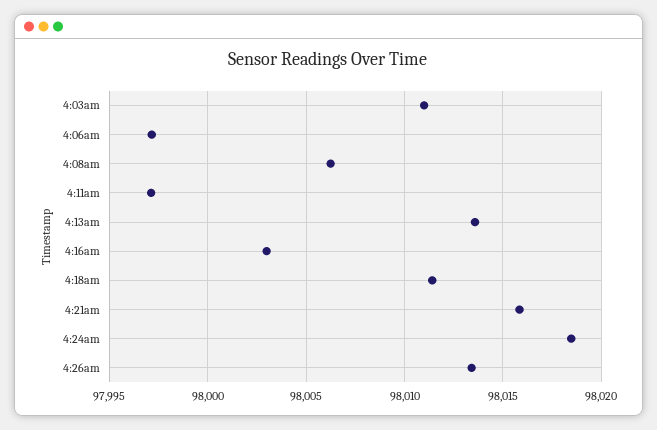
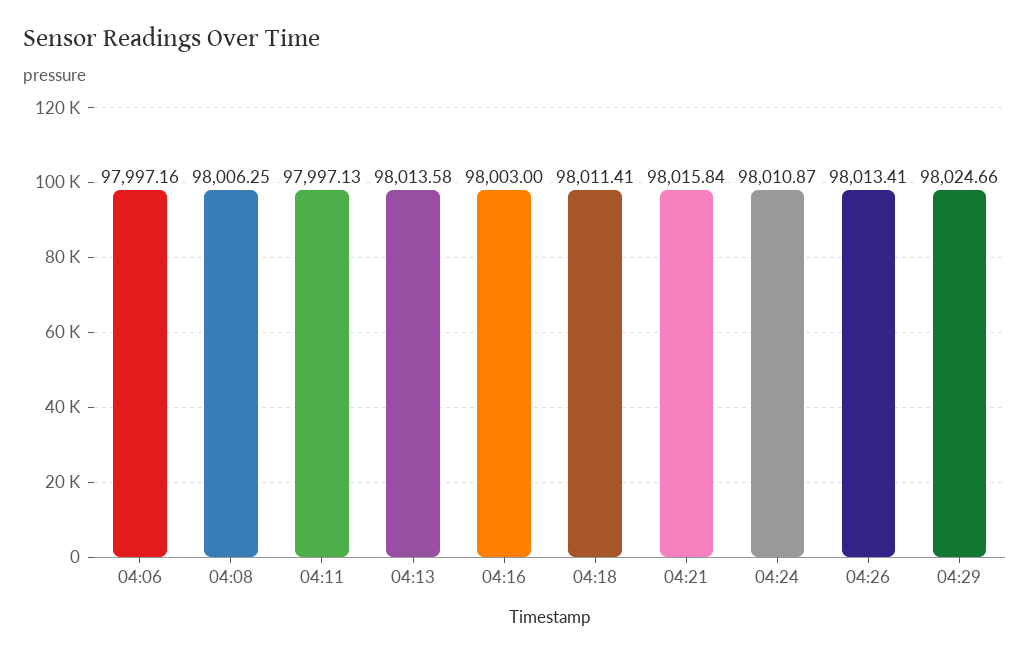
4:03am: 98011 -> none
4:24am: 98018.5 -> 98010.87
04:29: none -> 98024.66

